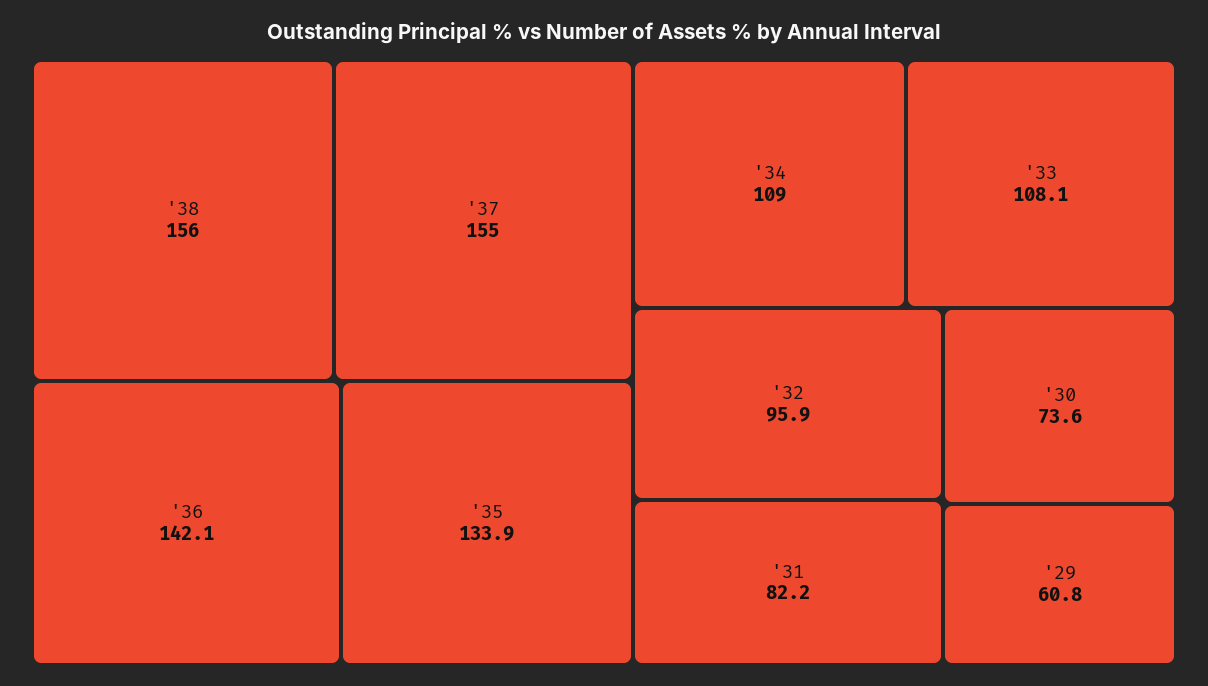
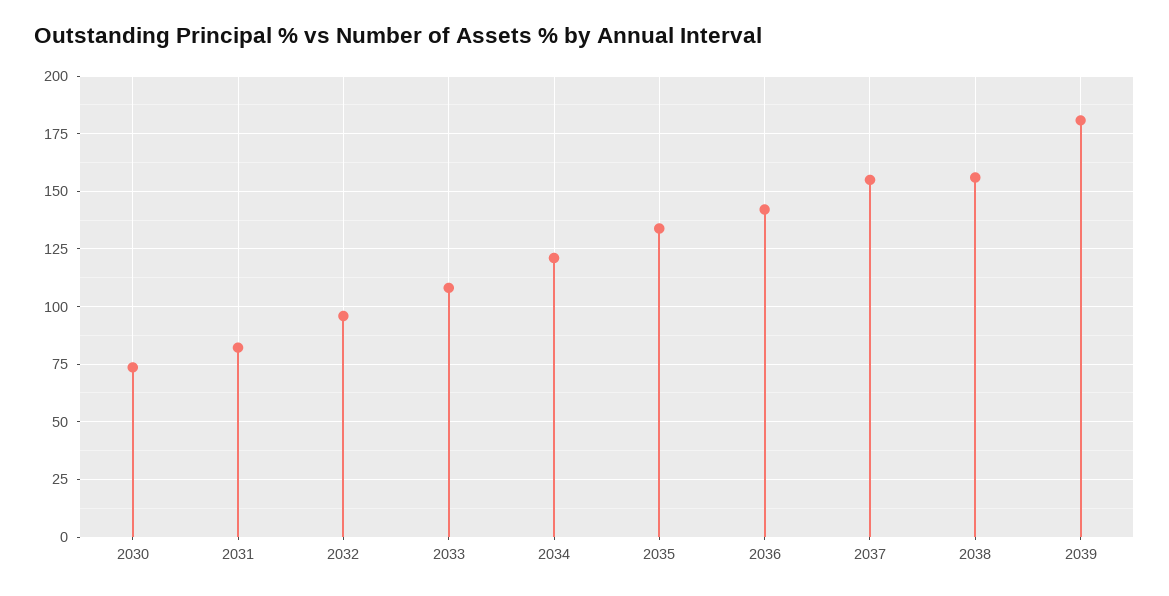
'34: 109 -> 120
'29: 60.8 -> none
2039: none -> 180

